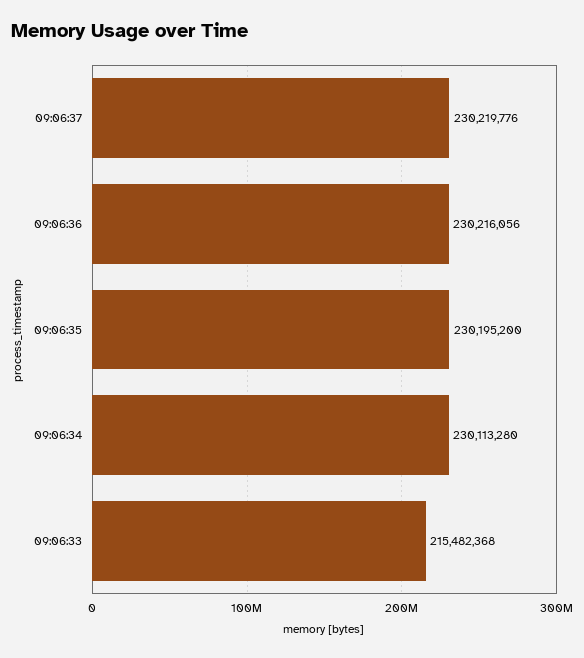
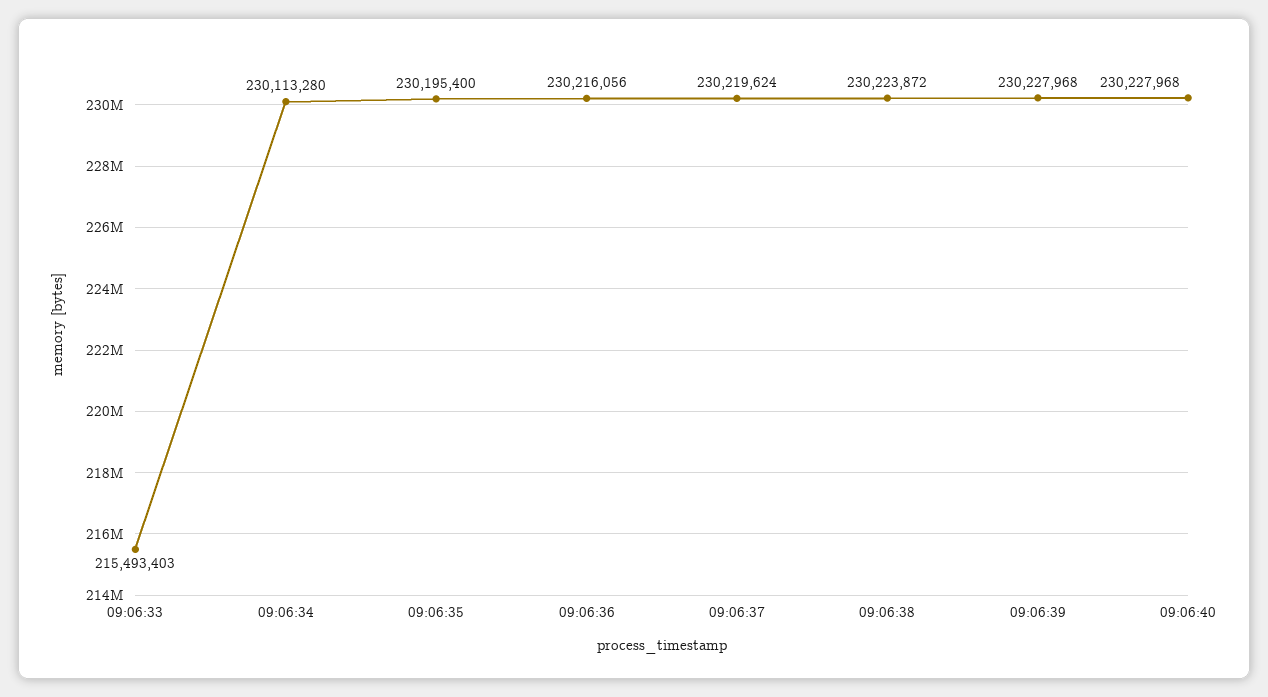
09:06:37: 230219776 -> 230219624
09:06:35: 230195200 -> 230195400
09:06:33: 215482368 -> 215493403
09:06:38: none -> 230223872
09:06:39: none -> 230227968
09:06:40: none -> 230227968

